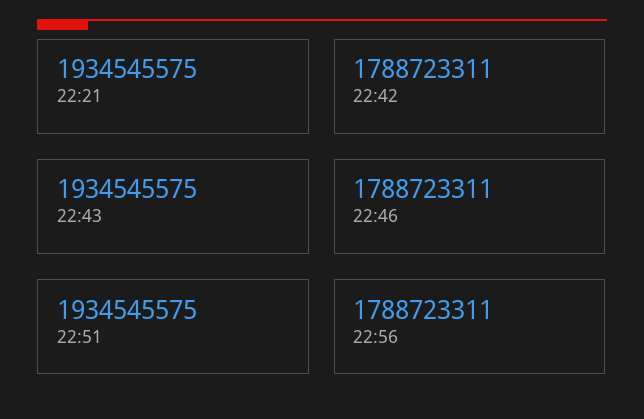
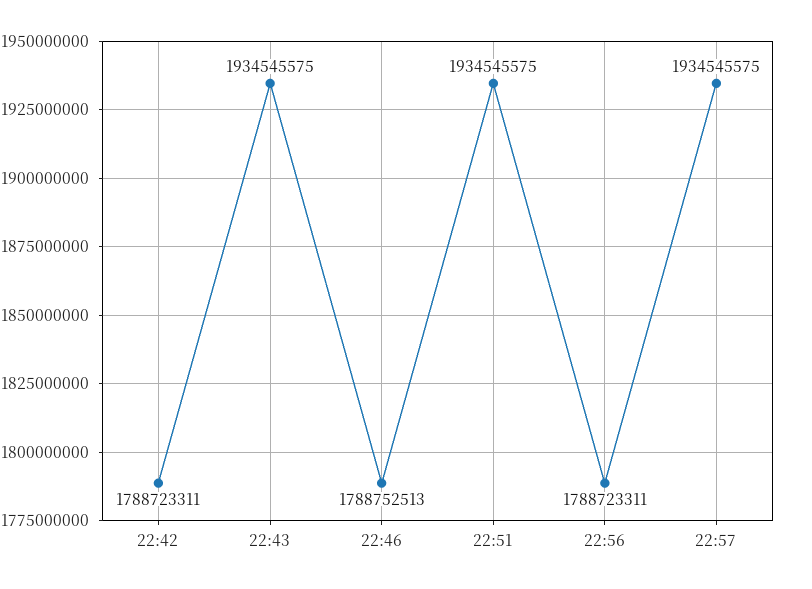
22:21: 1934545575 -> none
22:46: 1788723311 -> 1788752513
22:57: none -> 1934545575

